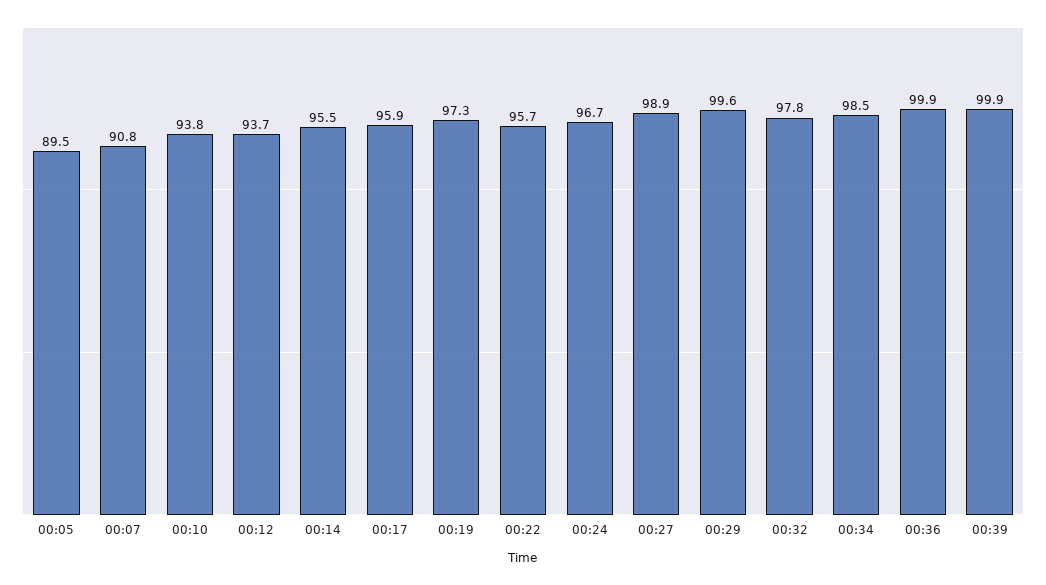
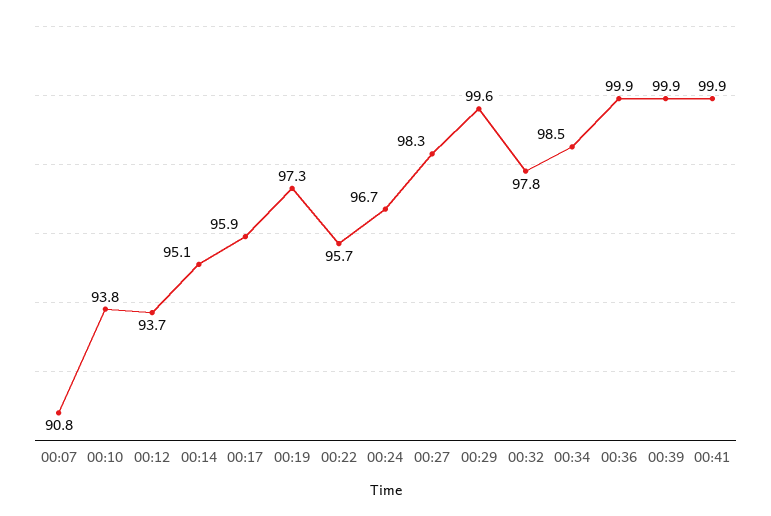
00:05: 89.5 -> none
00:14: 95.5 -> 95.1
00:27: 98.9 -> 98.3
00:41: none -> 99.9

